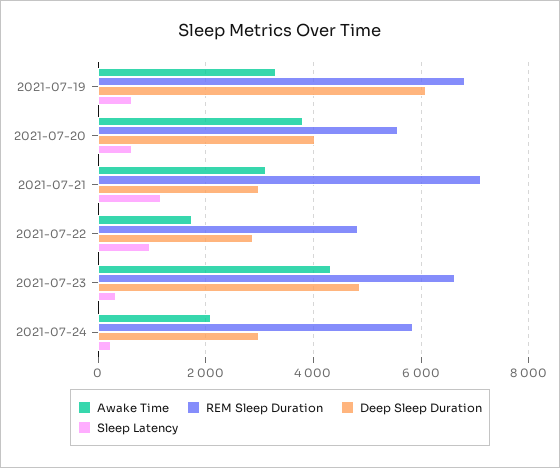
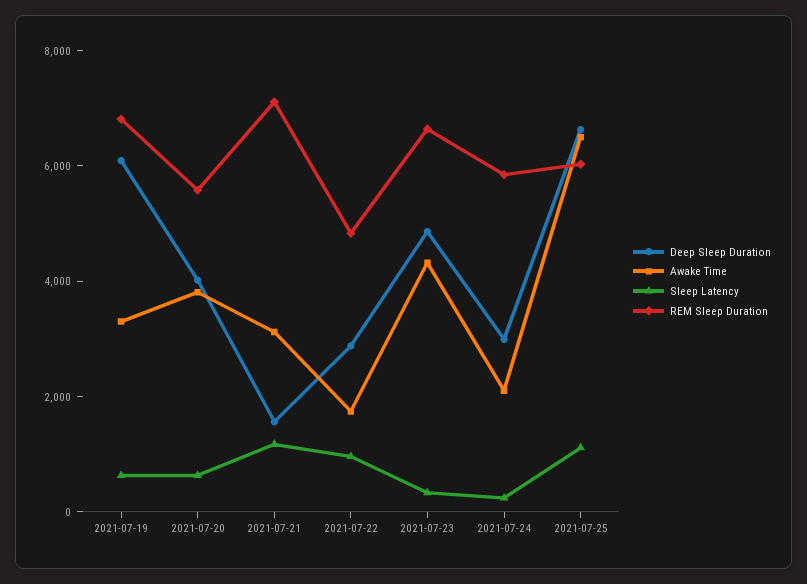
Deep Sleep Duration, 2021-07-21: 3000 -> 1500
Deep Sleep Duration, 2021-07-25: none -> 6500
Awake Time, 2021-07-25: none -> 6500
Sleep Latency, 2021-07-25: none -> 1000
REM Sleep Duration, 2021-07-25: none -> 6000

